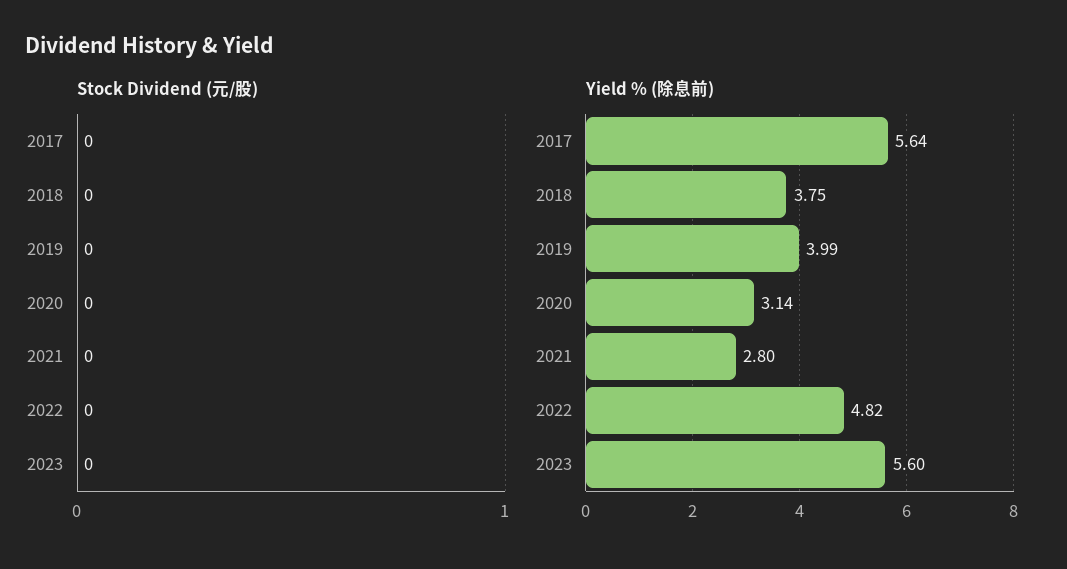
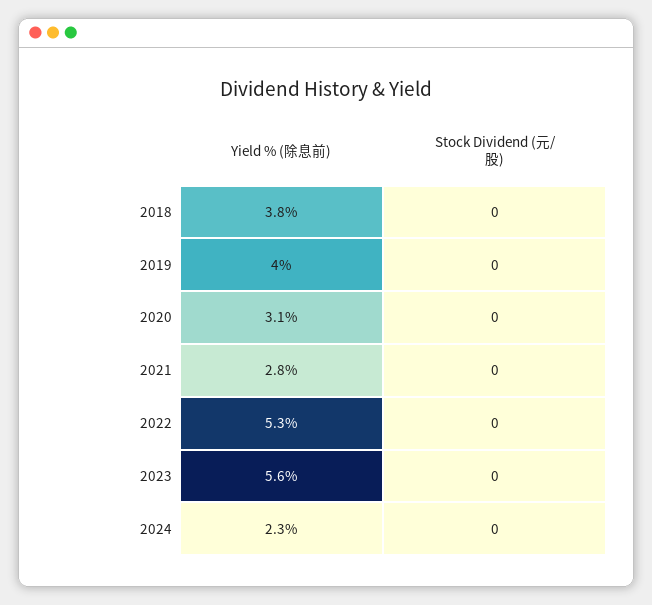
Stock Dividend (元/股), 2017: 0 -> none
Yield % (除息前), 2017: 5.64 -> none
Yield % (除息前), 2022: 4.82 -> 5.3
Yield % (除息前), 2024: none -> 2.3
Stock Dividend (元/股), 2024: none -> 0

